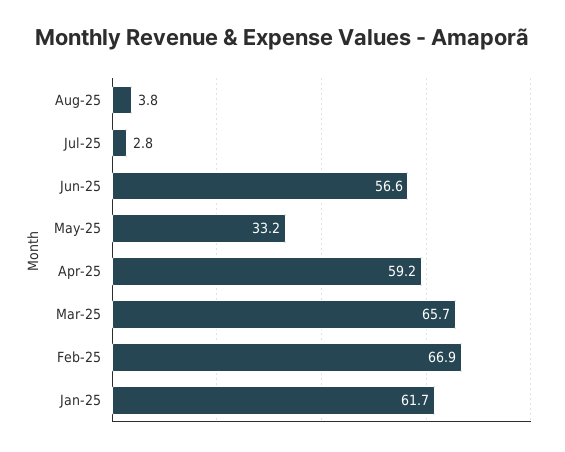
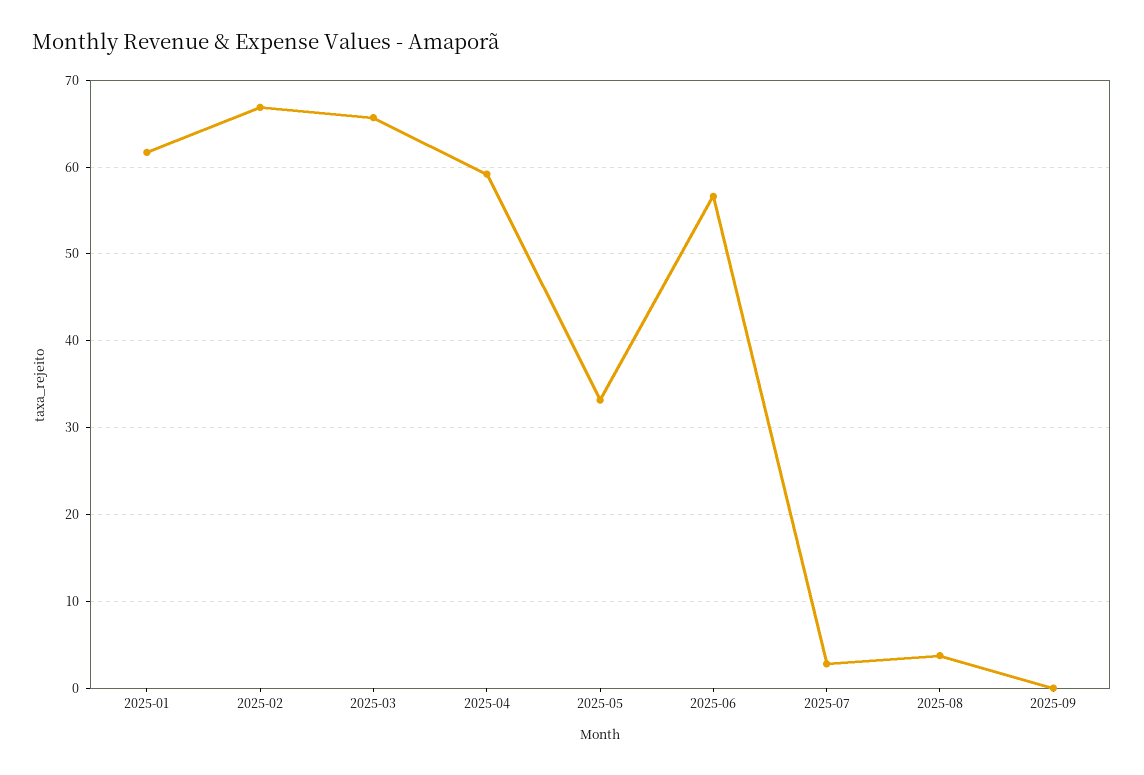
2025-09: none -> 0

